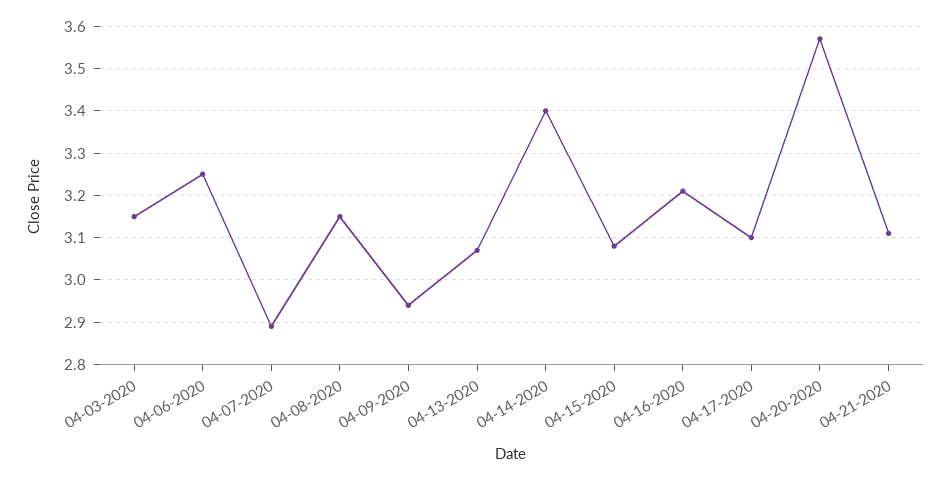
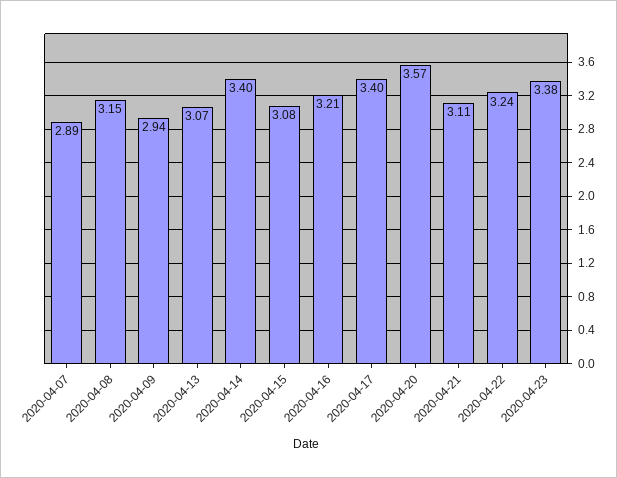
04-03-2020: 3.15 -> none
04-06-2020: 3.25 -> none
04-17-2020: 3.1 -> 3.4
2020-04-22: none -> 3.24
2020-04-23: none -> 3.38

